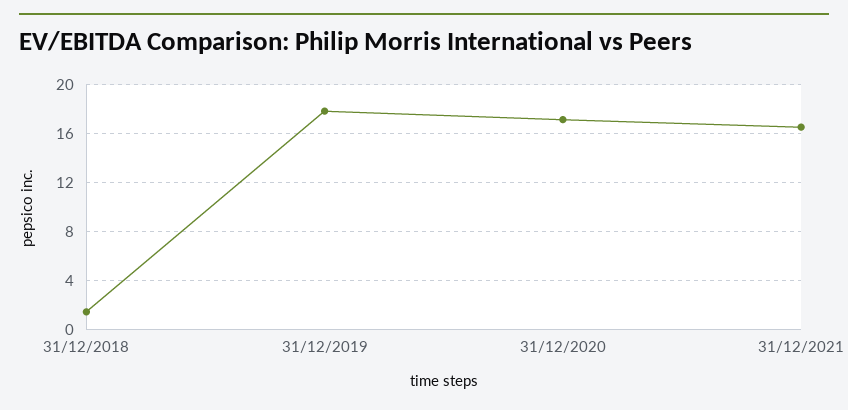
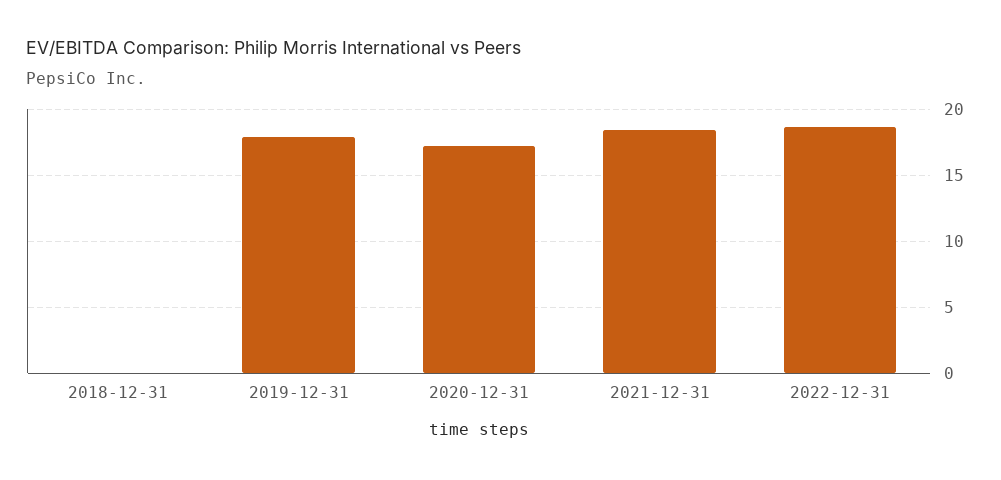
31/12/2018: 1.5 -> 0
31/12/2021: 16.5 -> 18.5
2022-12-31: none -> 18.5

